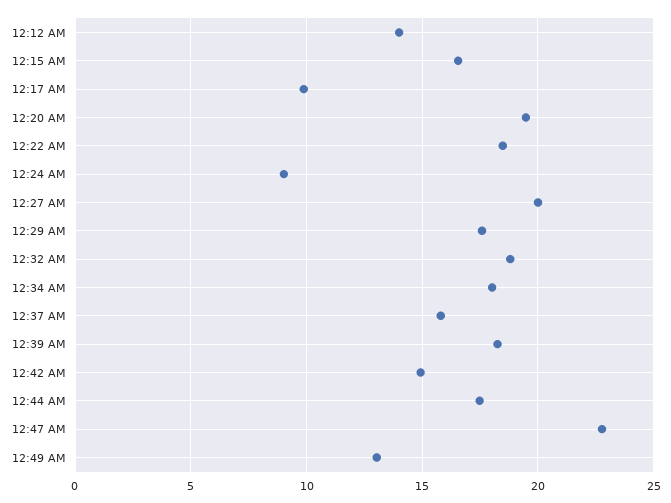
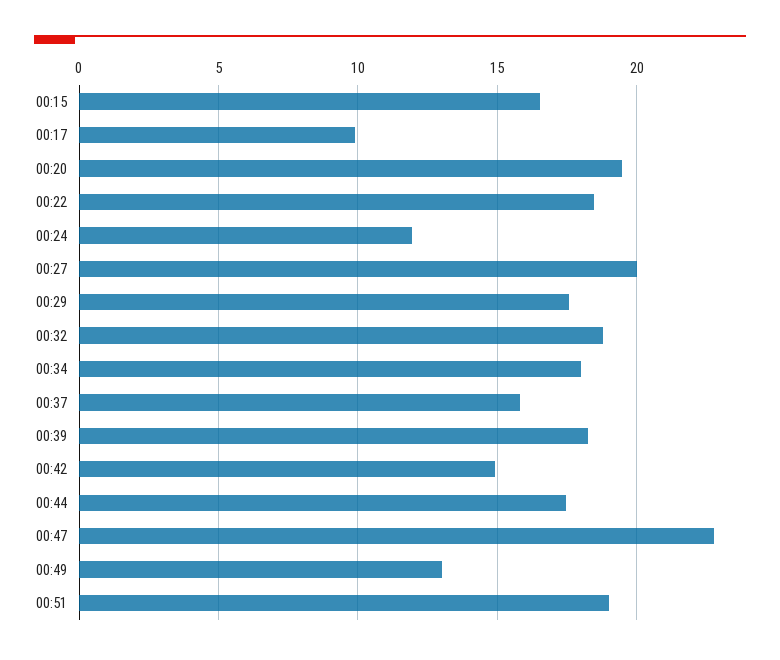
12:12 AM: 14 -> none
12:24 AM: 9 -> 12
00:51: none -> 19

